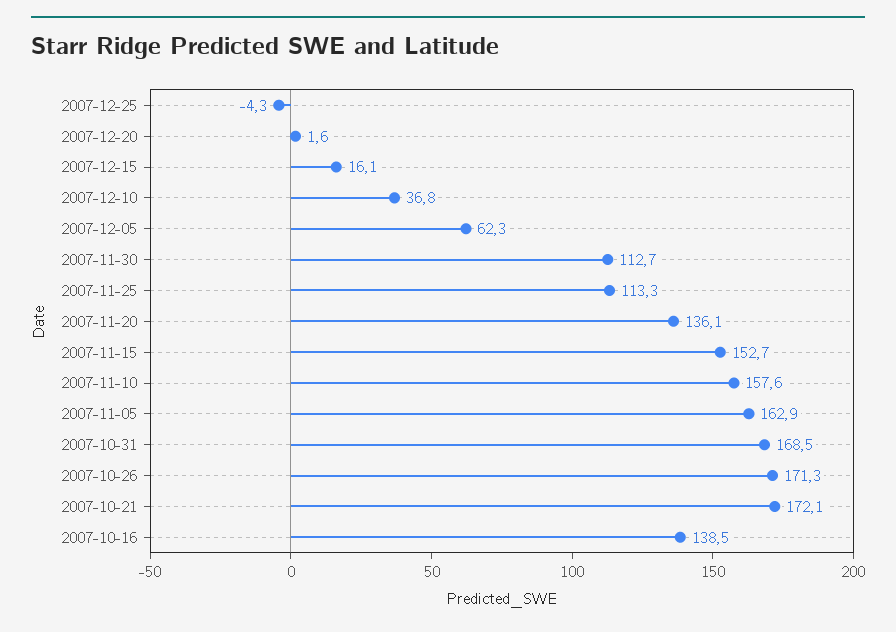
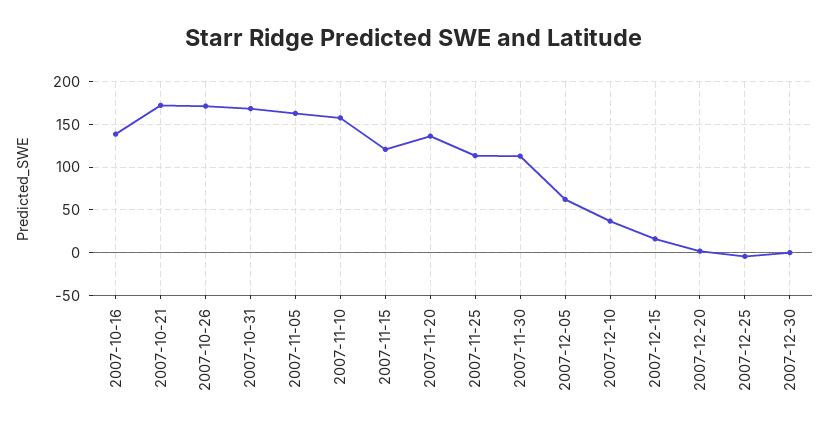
2007-11-15: 152.7 -> 120
2007-12-30: none -> 0

